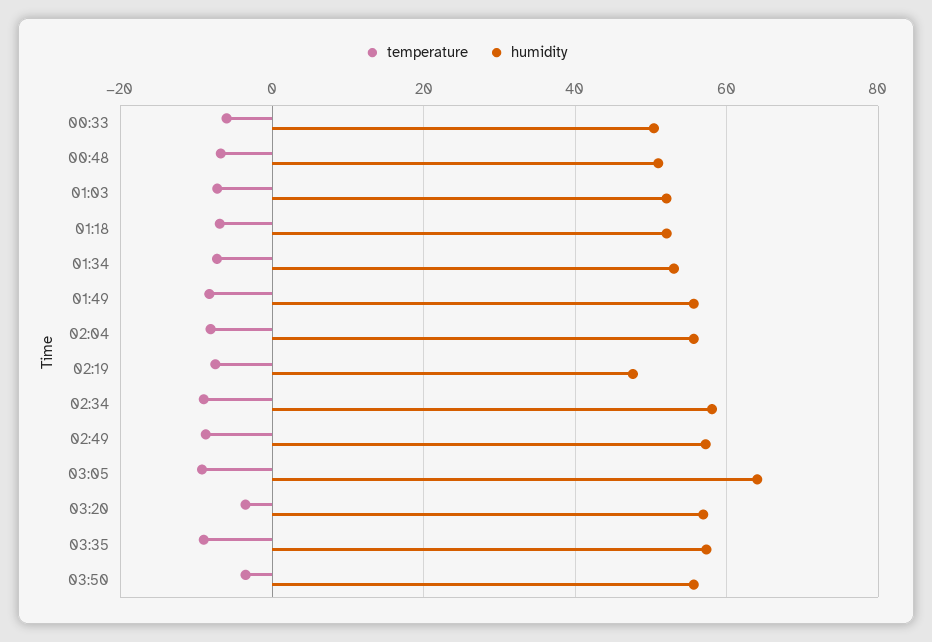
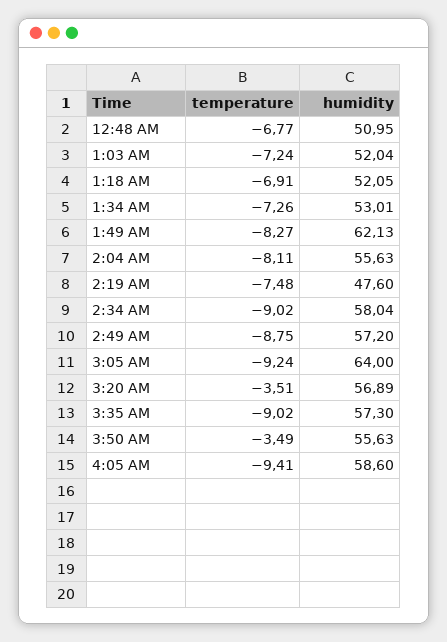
temperature, 00:33: -6 -> none
humidity, 00:33: 50 -> none
humidity, 01:49: 56 -> 62.13
temperature, 4:05 AM: none -> -9.41
humidity, 4:05 AM: none -> 58.6

